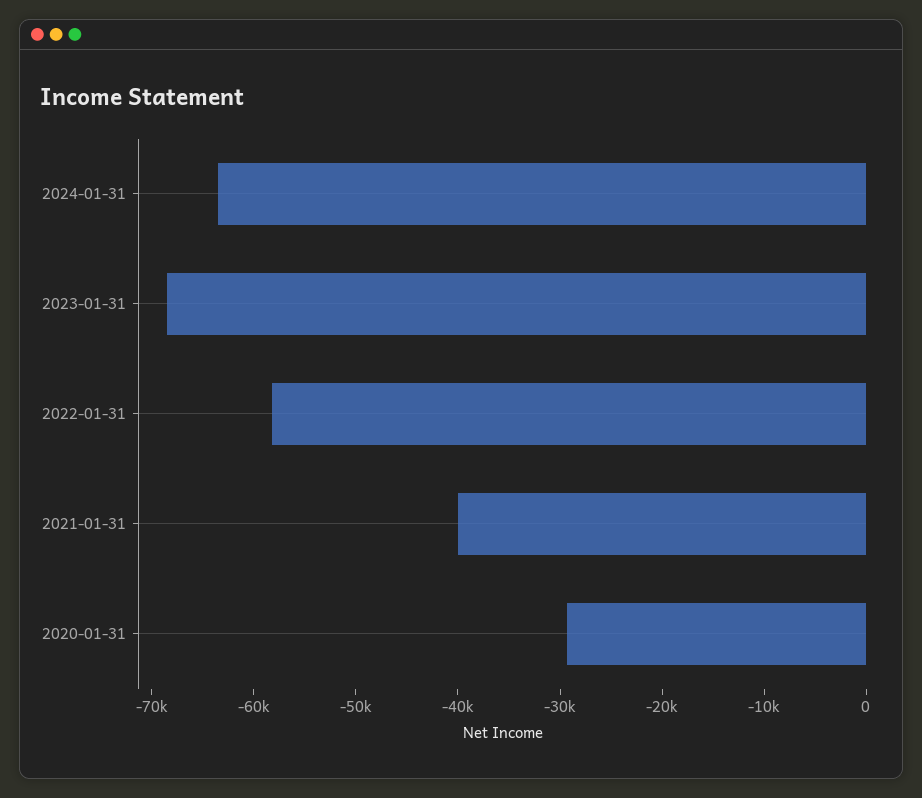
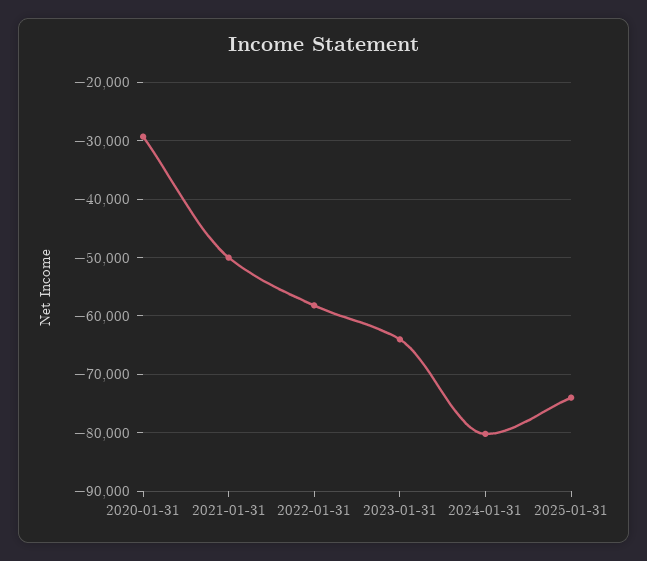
2024-01-31: -64000 -> -80000
2023-01-31: -68000 -> -64000
2021-01-31: -40000 -> -50000
2025-01-31: none -> -74000

